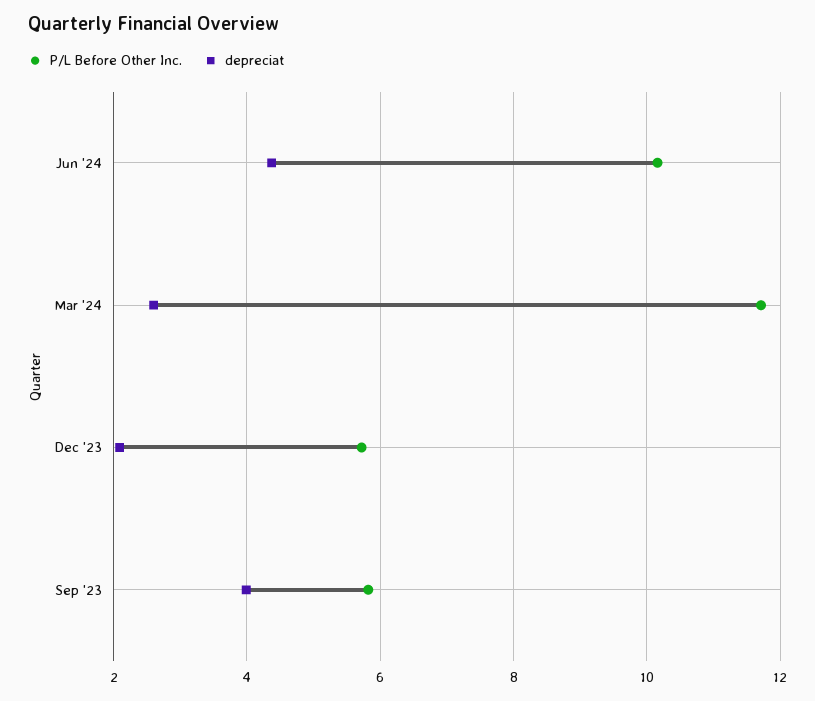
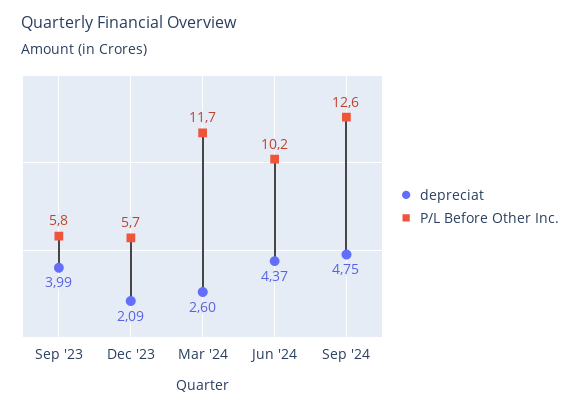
depreciat, Sep '24: none -> 4.75
P/L Before Other Inc., Sep '24: none -> 12.6

